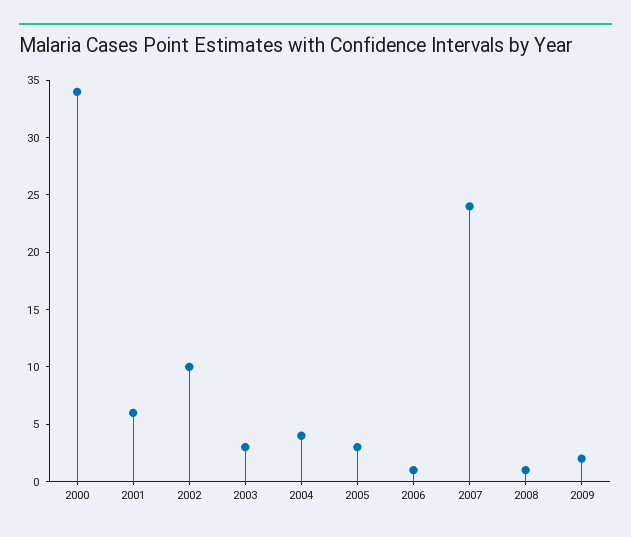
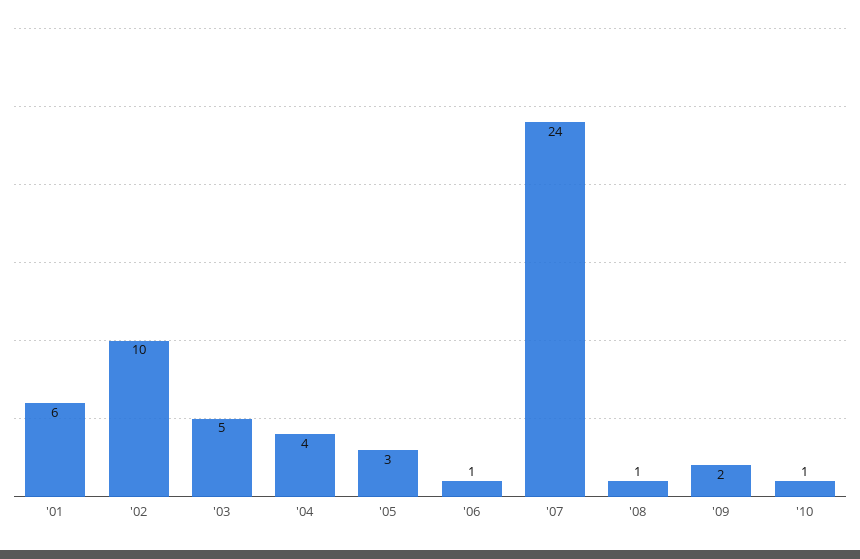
2000: 34 -> none
2003: 3 -> 5
'10: none -> 1

